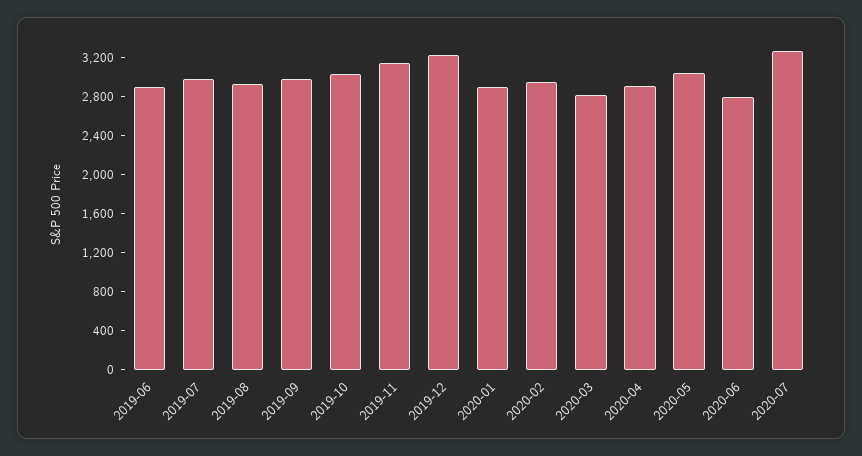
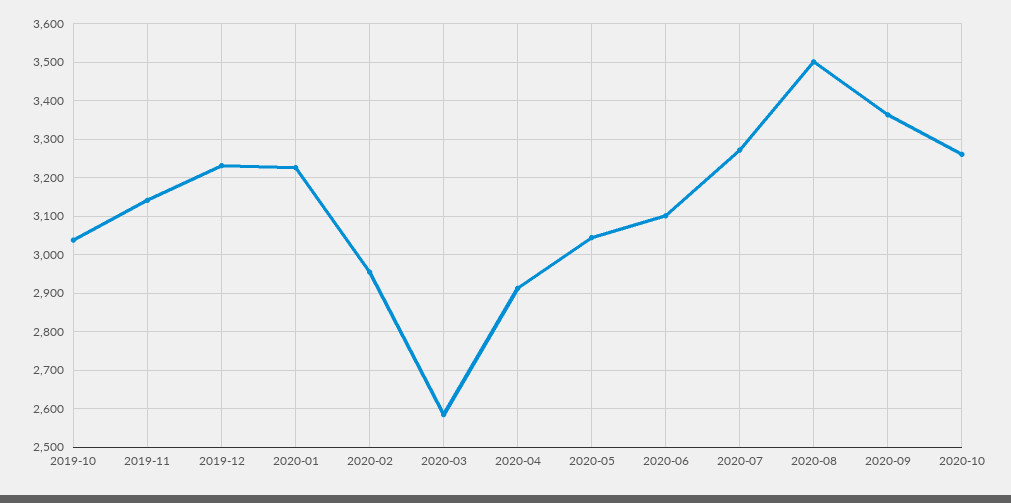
2019-06: 2900 -> none
2019-07: 3000 -> none
2019-08: 2900 -> none
2019-09: 3000 -> none
2020-01: 2900 -> 3220
2020-03: 2800 -> 2580
2020-06: 2800 -> 3100
2020-08: none -> 3500
2020-09: none -> 3360
2020-10: none -> 3260

